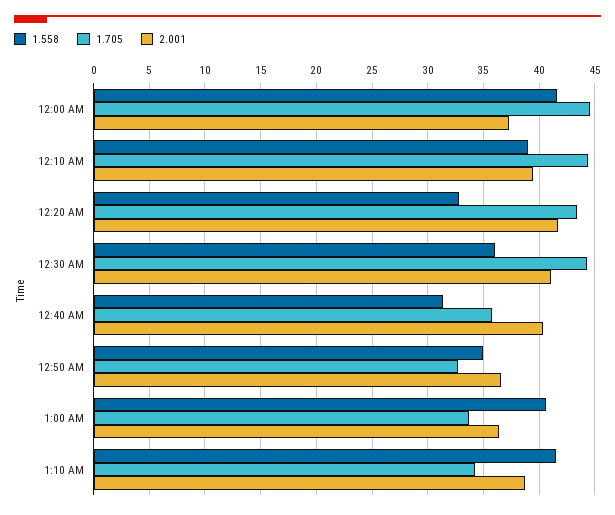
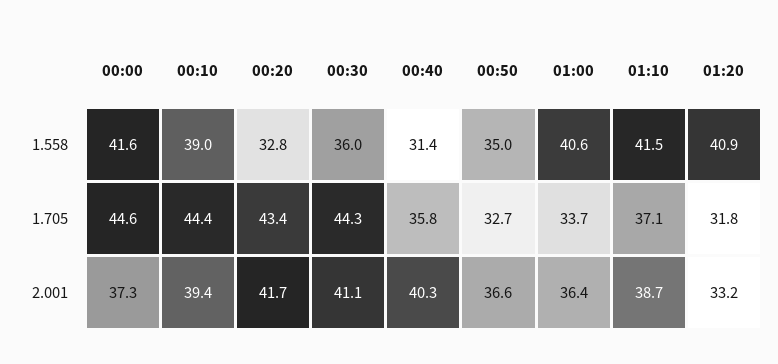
1.705, 1:10 AM: 34 -> 37.1
1.558, 01:20: none -> 40.9
1.705, 01:20: none -> 31.8
2.001, 01:20: none -> 33.2

